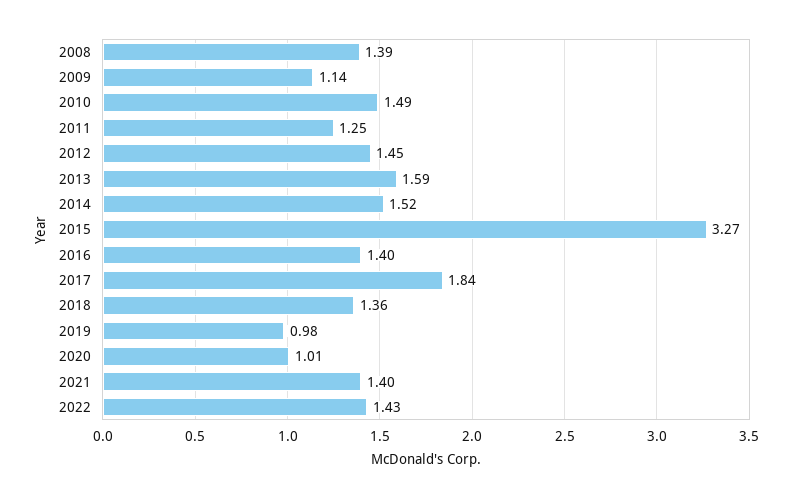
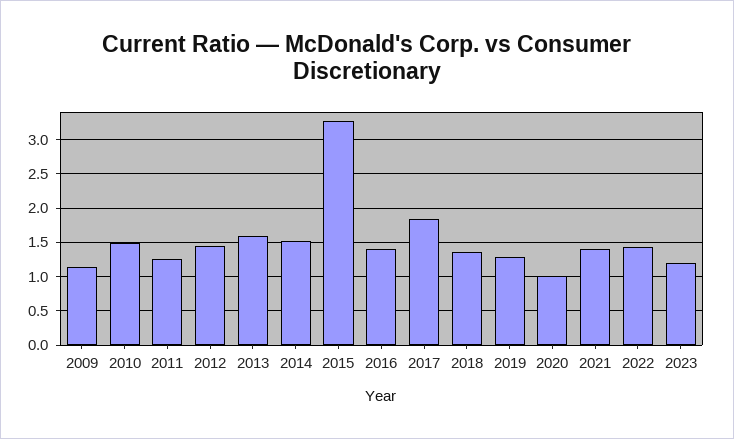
2008: 1.39 -> none
2019: 0.98 -> 1.3
2023: none -> 1.2

